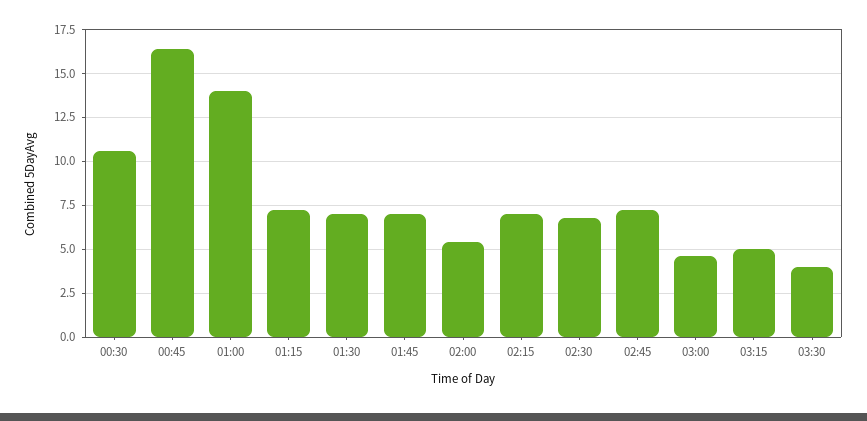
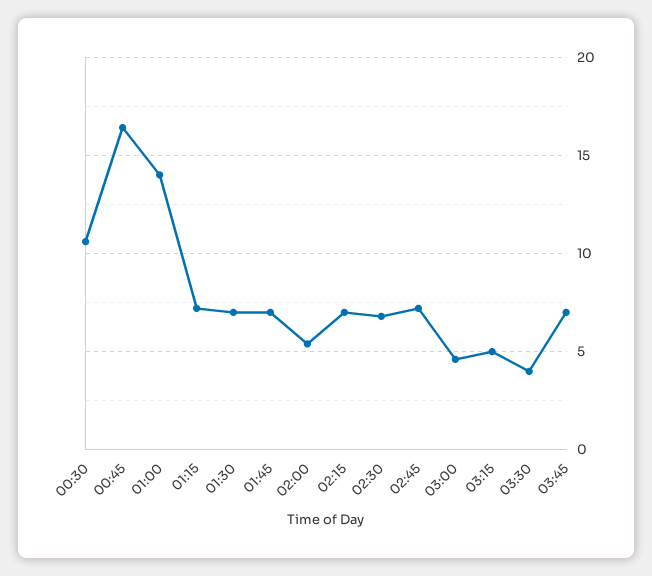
03:45: none -> 7

